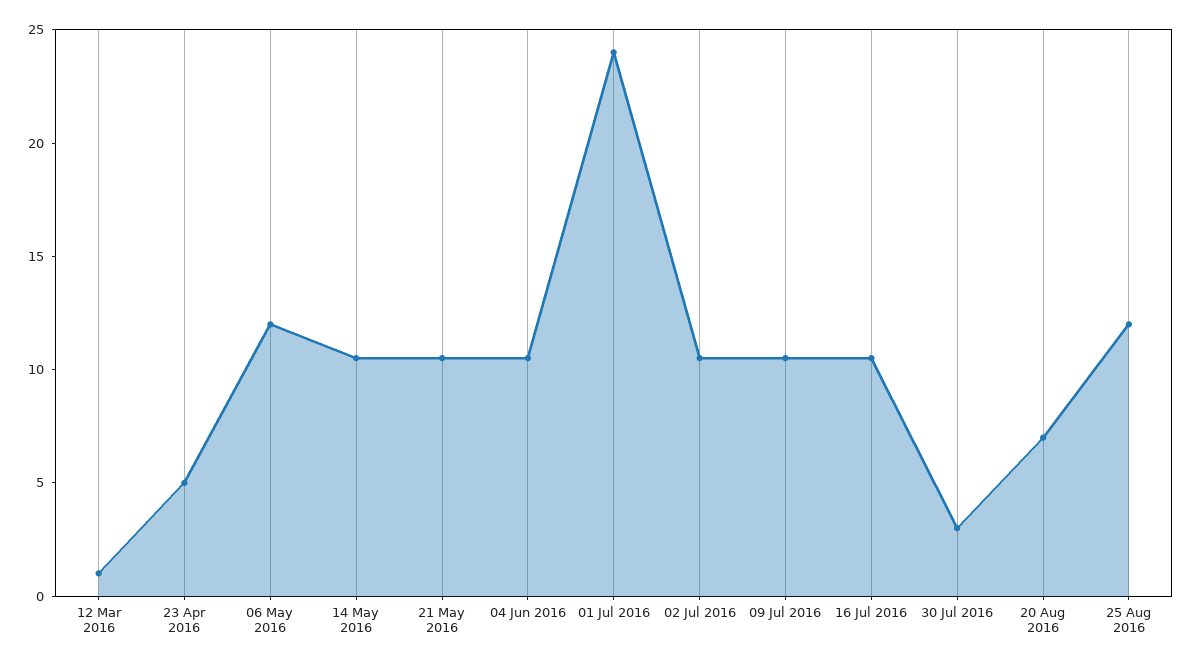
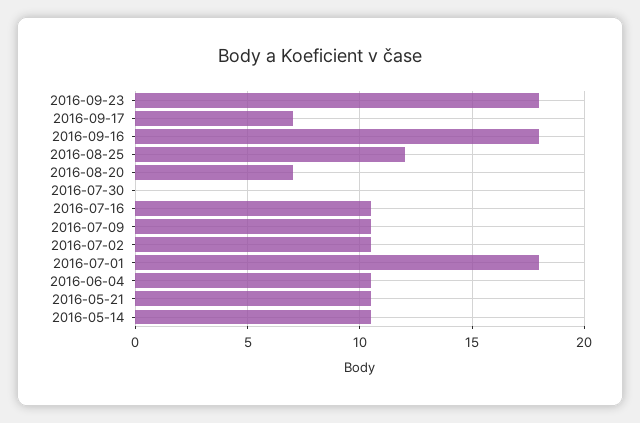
12 Mar 2016: 1 -> none
23 Apr 2016: 5 -> none
06 May 2016: 12 -> none
01 Jul 2016: 24 -> 18
30 Jul 2016: 3 -> 0
2016-09-23: none -> 18
2016-09-17: none -> 7
2016-09-16: none -> 18

